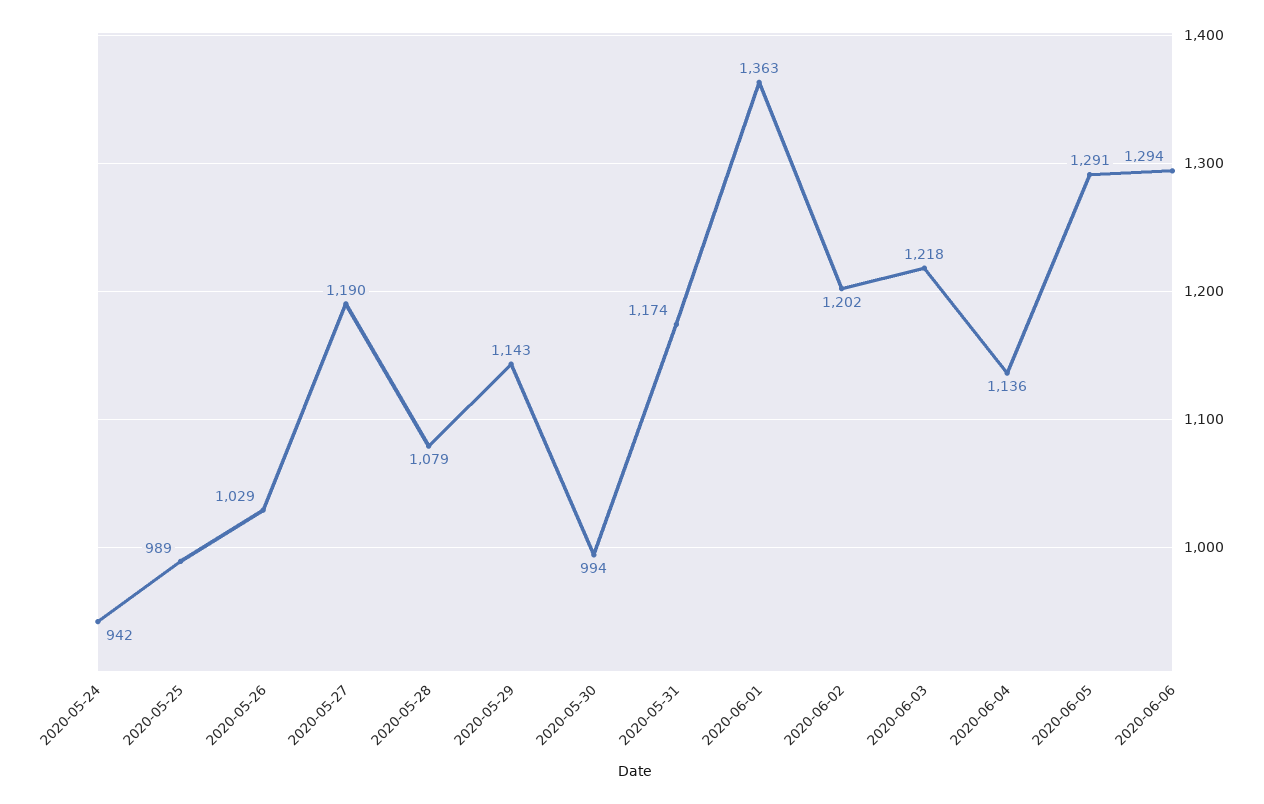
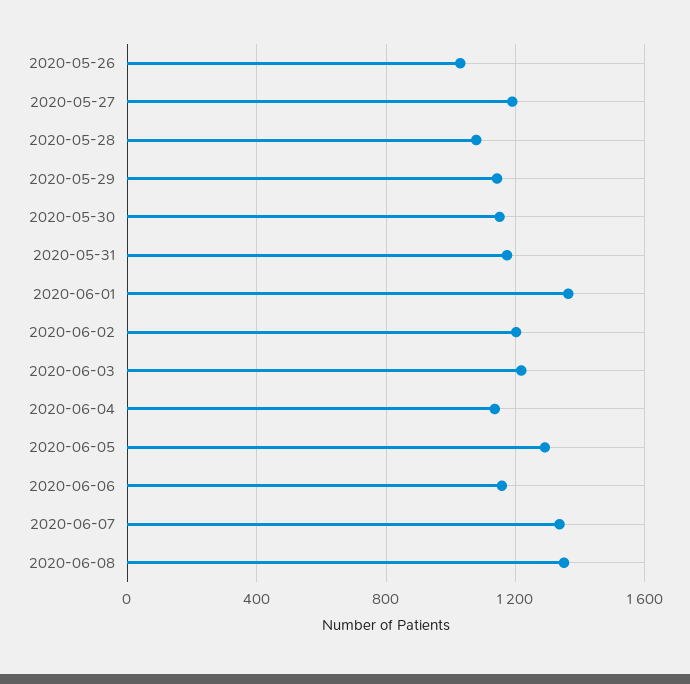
2020-05-24: 942 -> none
2020-05-25: 989 -> none
2020-05-30: 994 -> 1150
2020-06-06: 1294 -> 1150
2020-06-07: none -> 1350
2020-06-08: none -> 1350

